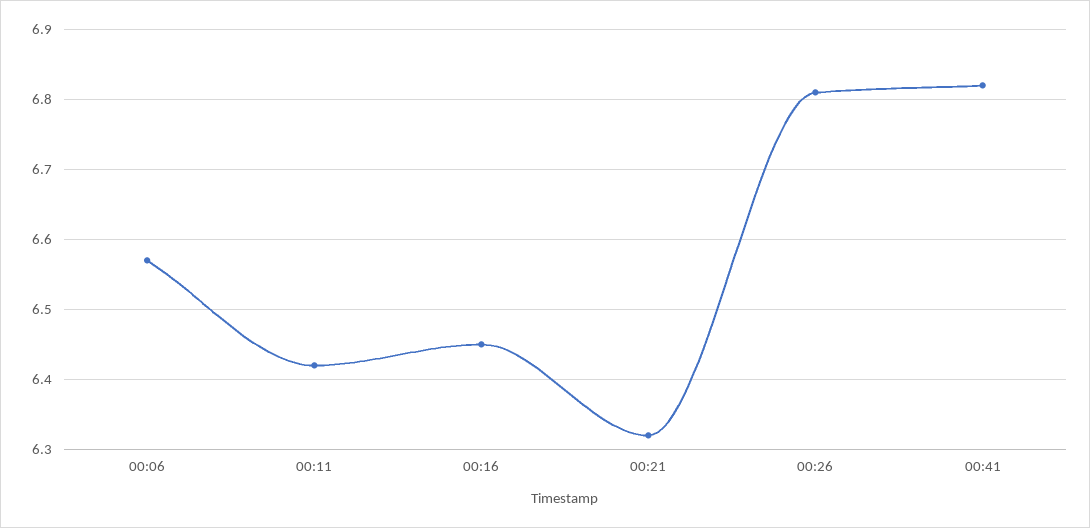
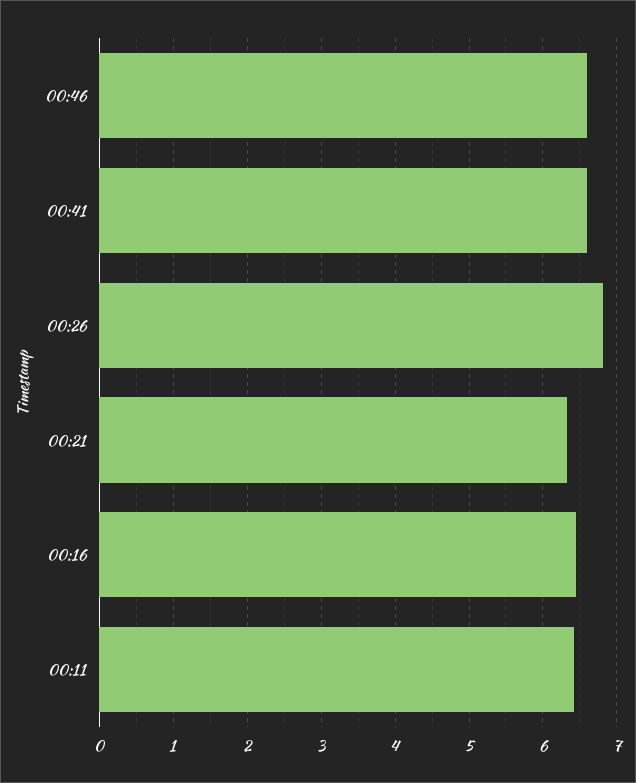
00:06: 6.57 -> none
00:41: 6.82 -> 6.6
00:46: none -> 6.6

